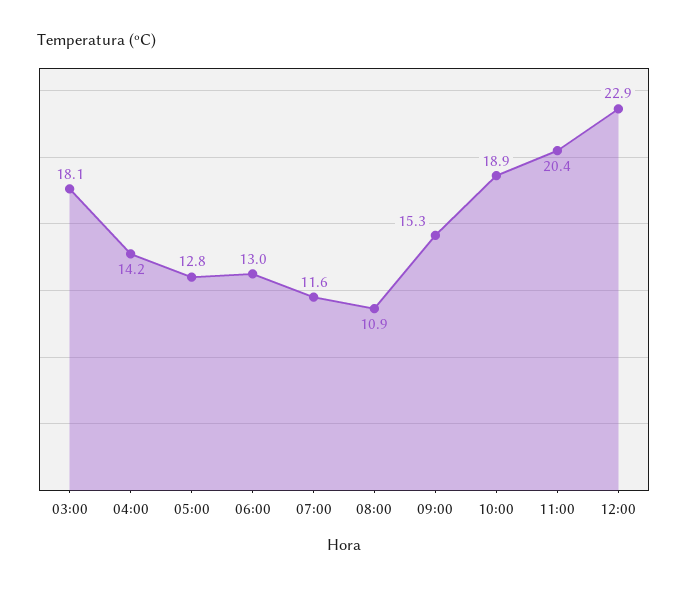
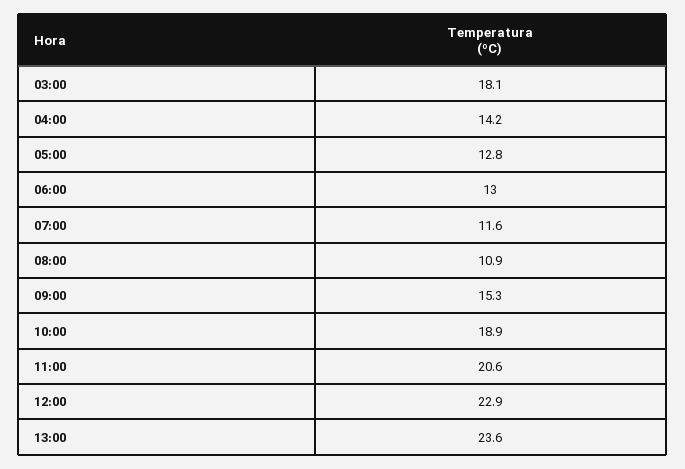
11:00: 20.4 -> 20.6
13:00: none -> 23.6

